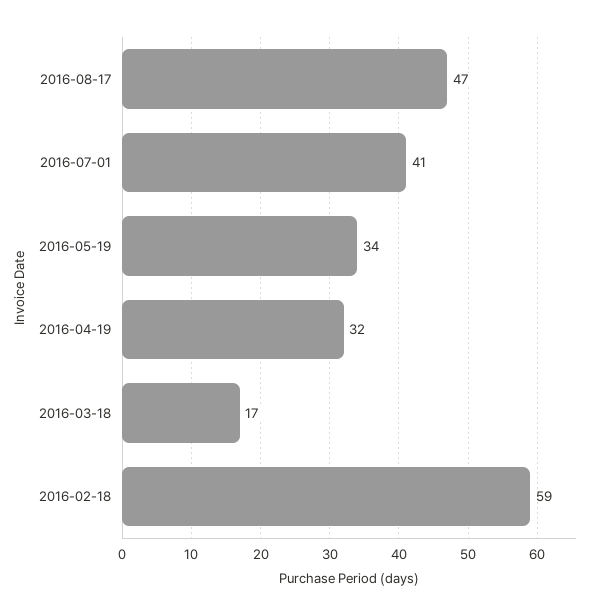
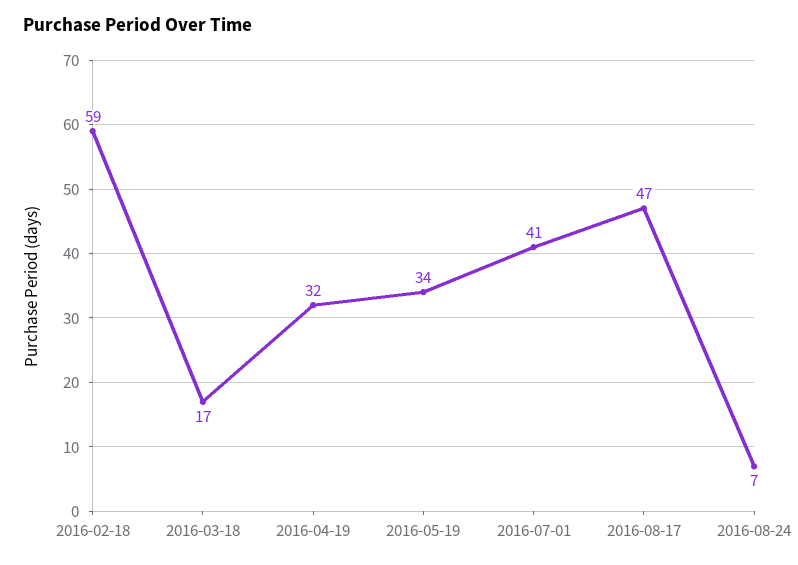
2016-08-24: none -> 7

